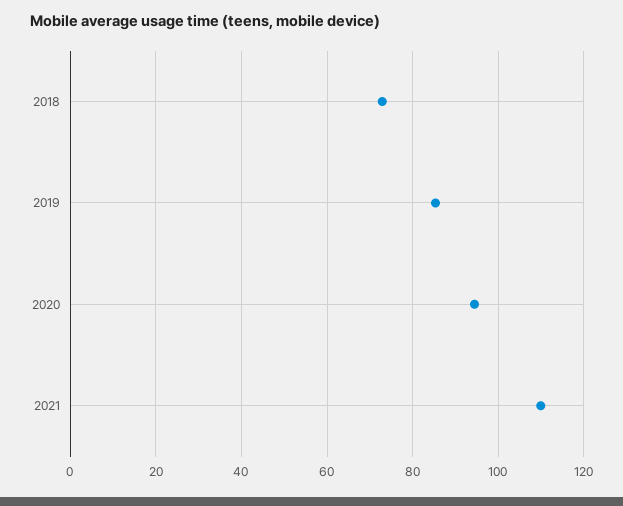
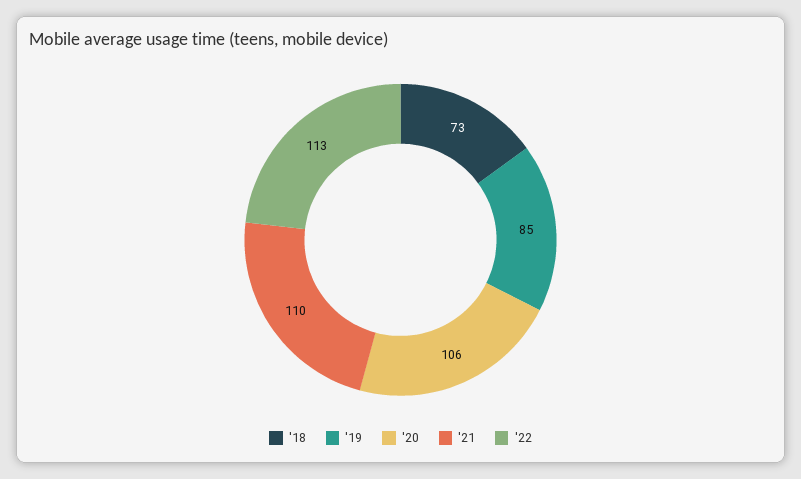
2020: 94 -> 106
'22: none -> 113

